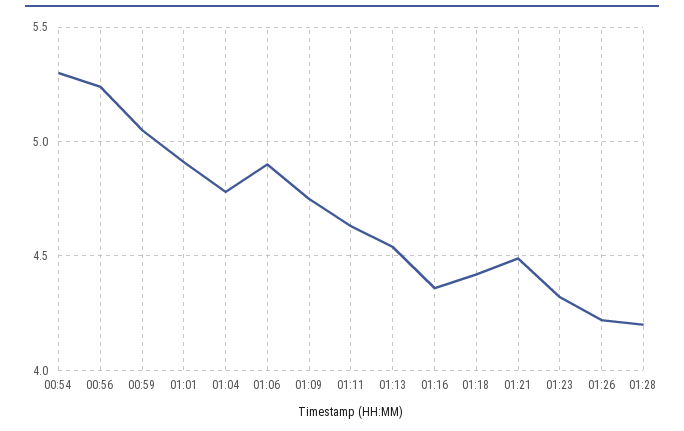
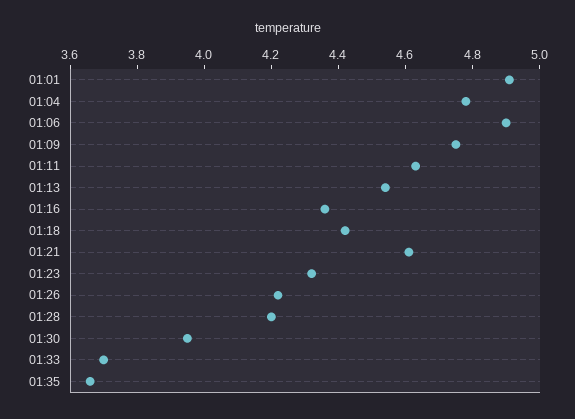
00:54: 5.3 -> none
00:56: 5.25 -> none
00:59: 5.05 -> none
01:21: 4.5 -> 4.6
01:30: none -> 3.95
01:33: none -> 3.7
01:35: none -> 3.65

